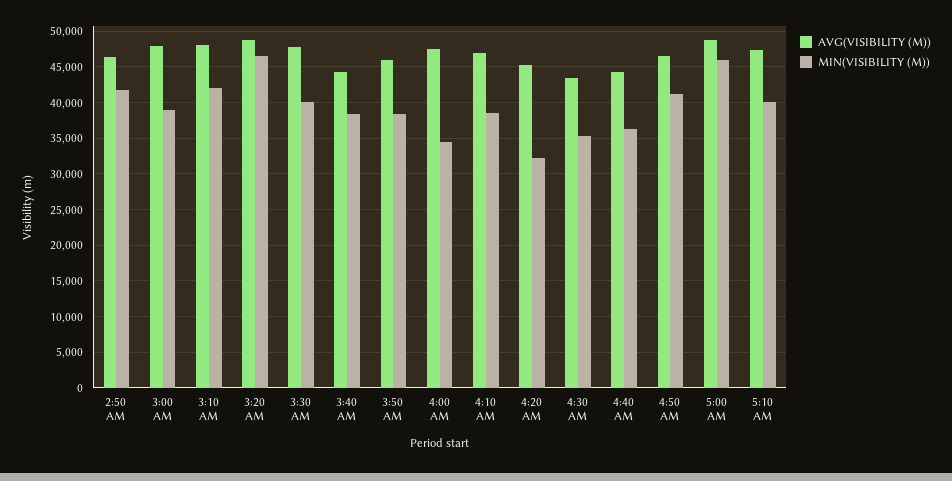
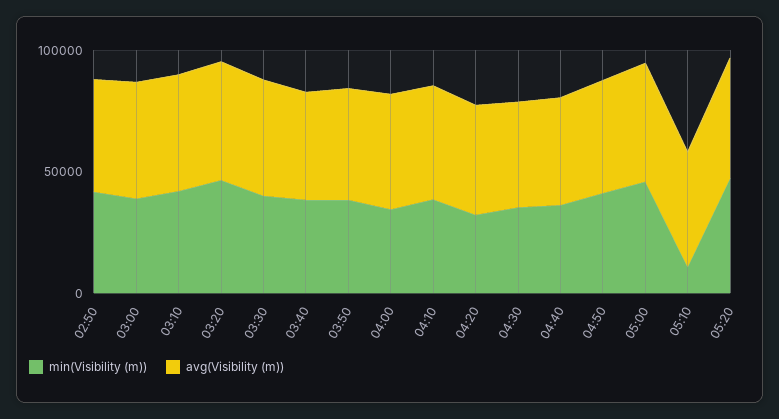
MIN(VISIBILITY (M)), 5:10 AM: 40000 -> 10000
MIN(VISIBILITY (M)), 05:20: none -> 50000
AVG(VISIBILITY (M)), 05:20: none -> 50000

